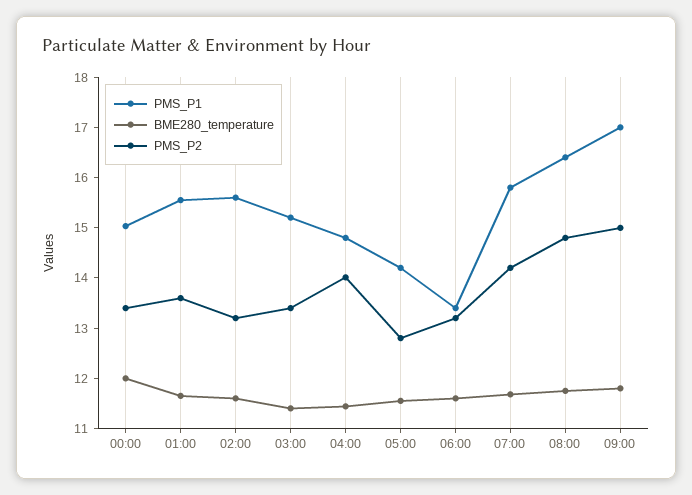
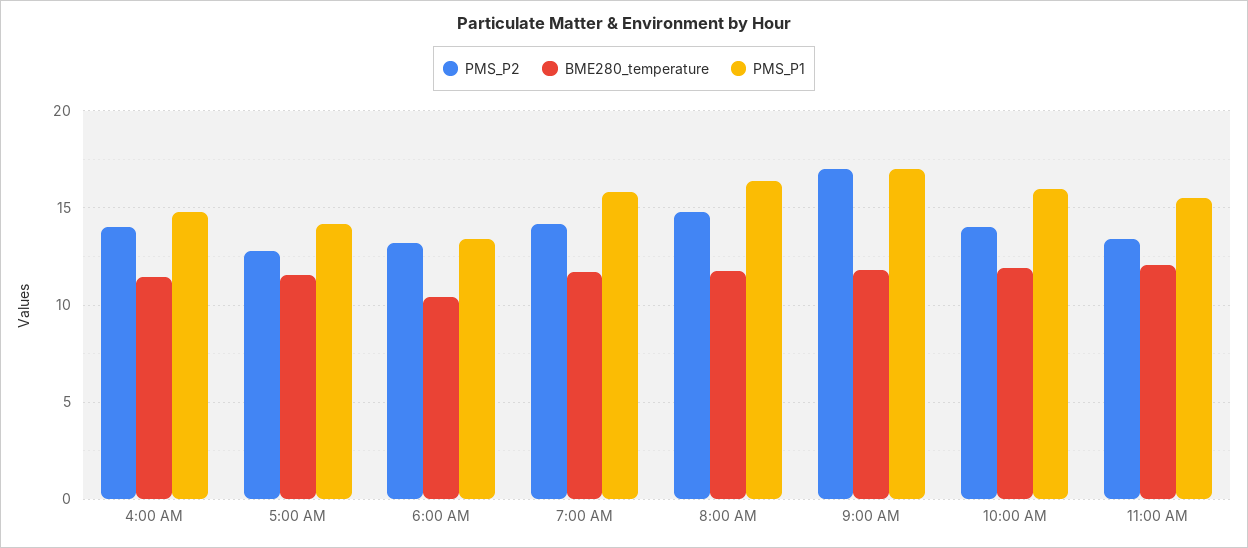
PMS_P1, 00:00: 15 -> none
BME280_temperature, 00:00: 12 -> none
PMS_P2, 00:00: 13.4 -> none
PMS_P1, 01:00: 15.6 -> none
BME280_temperature, 01:00: 11.6 -> none
PMS_P2, 01:00: 13.6 -> none
PMS_P1, 02:00: 15.6 -> none
BME280_temperature, 02:00: 11.6 -> none
PMS_P2, 02:00: 13.2 -> none
PMS_P1, 03:00: 15.2 -> none
BME280_temperature, 03:00: 11.4 -> none
PMS_P2, 03:00: 13.4 -> none
BME280_temperature, 06:00: 11.6 -> 10.5
PMS_P2, 09:00: 15 -> 17
PMS_P2, 10:00 AM: none -> 14
BME280_temperature, 10:00 AM: none -> 12
PMS_P1, 10:00 AM: none -> 16
PMS_P2, 11:00 AM: none -> 13.5
BME280_temperature, 11:00 AM: none -> 12
PMS_P1, 11:00 AM: none -> 15.5

